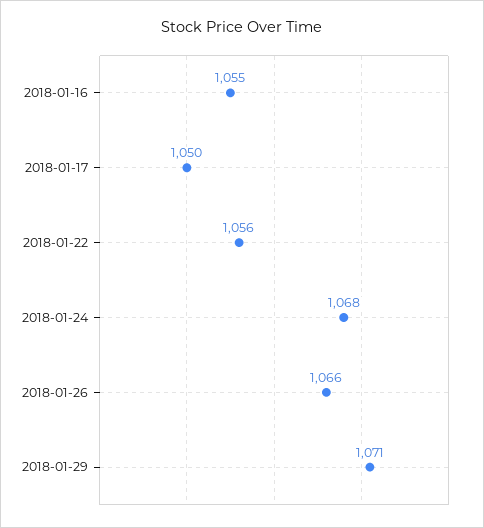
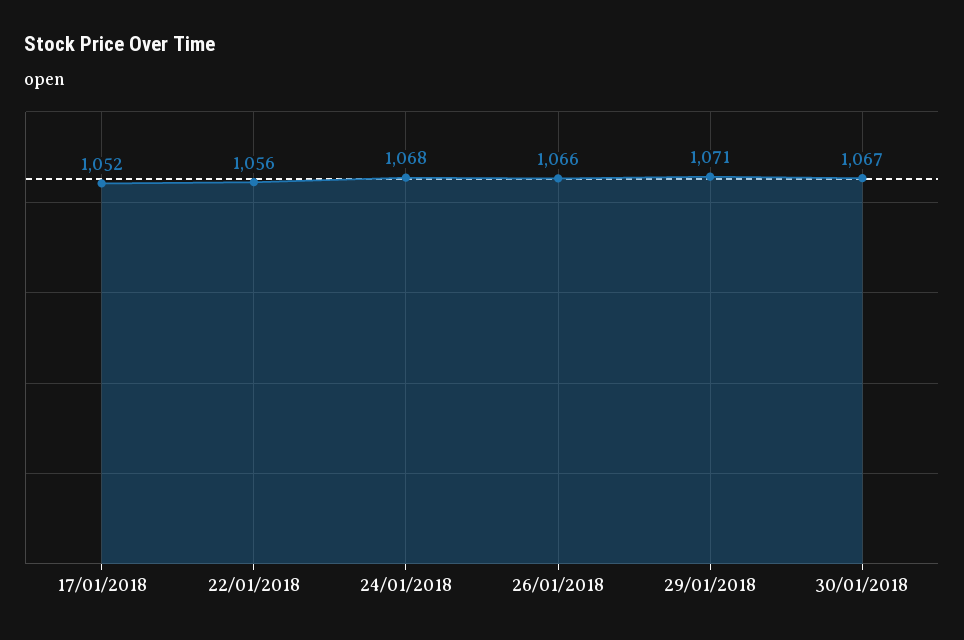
2018-01-16: 1055 -> none
2018-01-17: 1050 -> 1052
30/01/2018: none -> 1067

